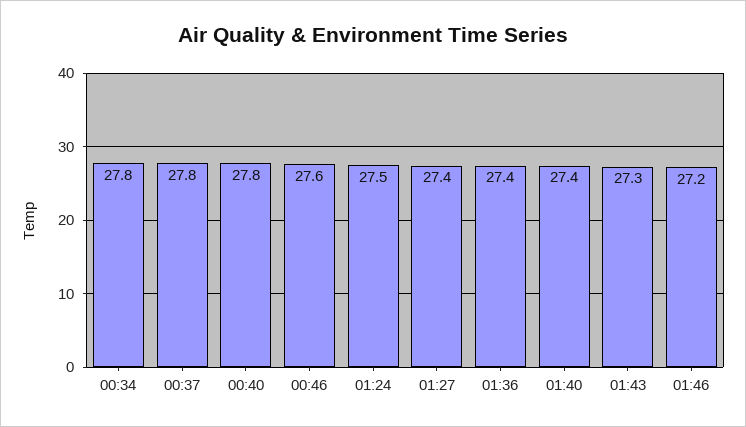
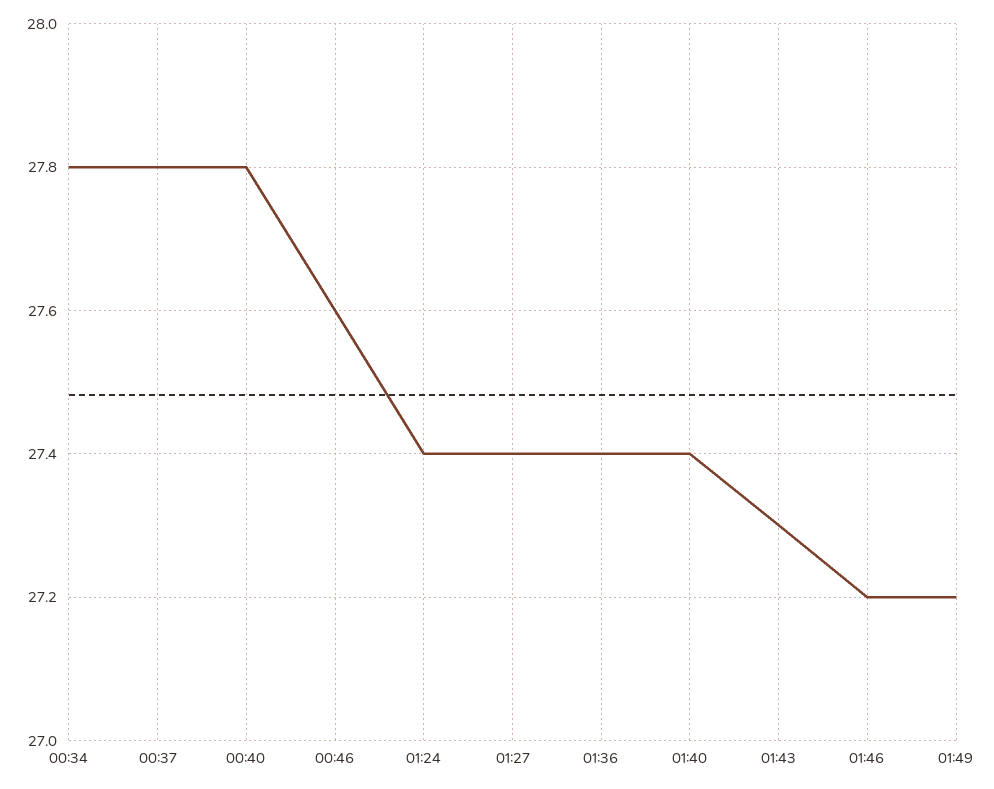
01:24: 27.5 -> 27.4
01:49: none -> 27.2

